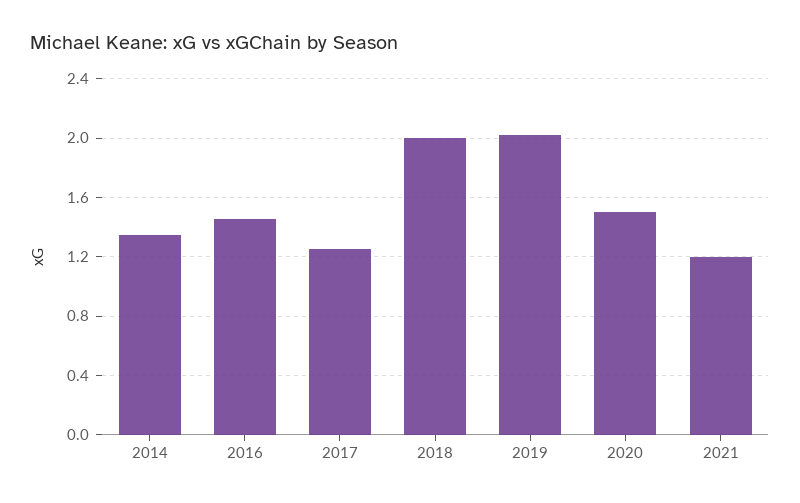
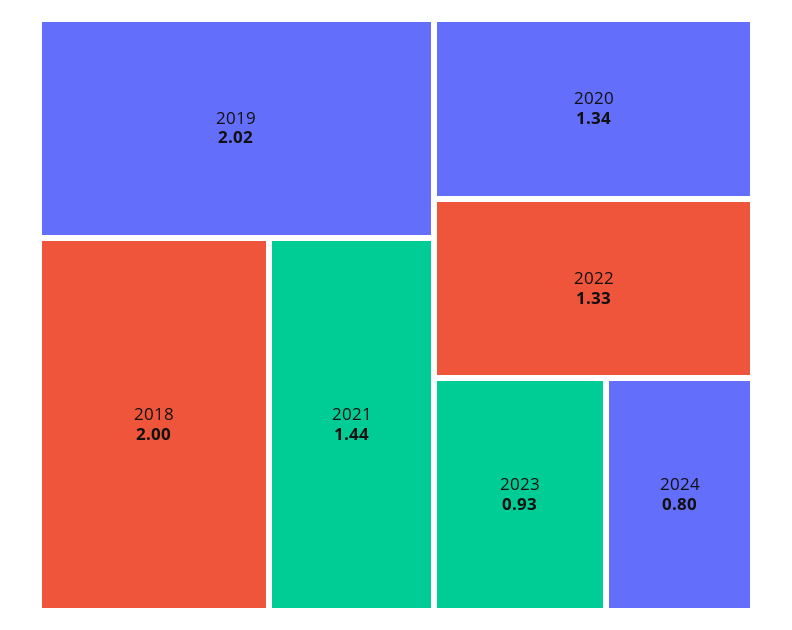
2014: 1.35 -> none
2016: 1.45 -> none
2017: 1.25 -> none
2020: 1.5 -> 1.34
2021: 1.2 -> 1.44
2022: none -> 1.33
2023: none -> 0.93
2024: none -> 0.8

